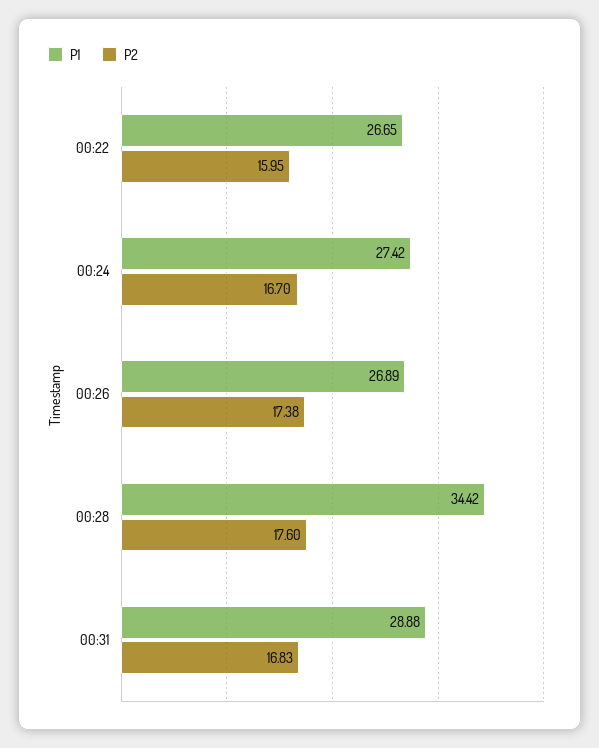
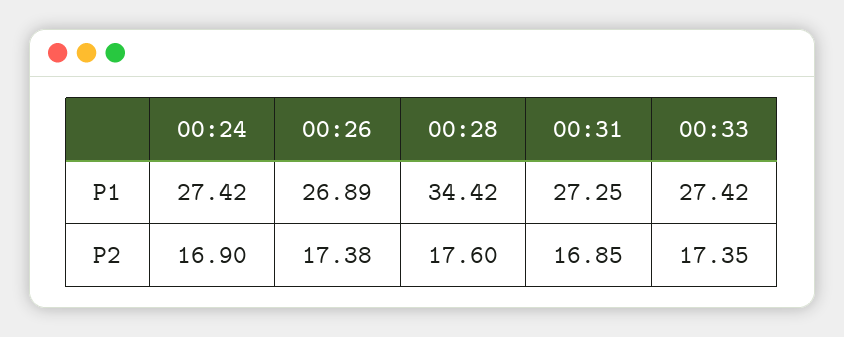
P1, 00:22: 26.65 -> none
P2, 00:22: 15.95 -> none
P2, 00:24: 16.7 -> 16.9
P1, 00:31: 28.88 -> 27.25
P2, 00:31: 16.83 -> 16.85
P1, 00:33: none -> 27.42
P2, 00:33: none -> 17.35

